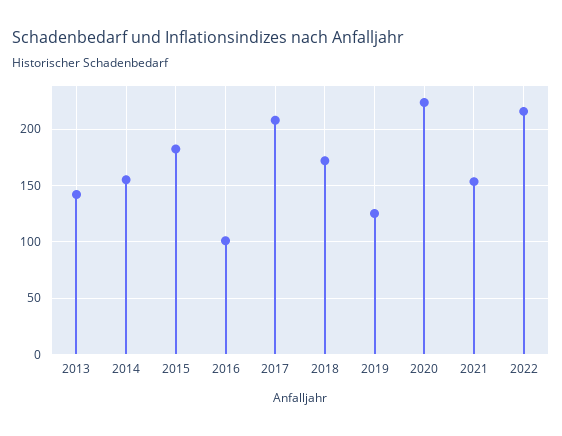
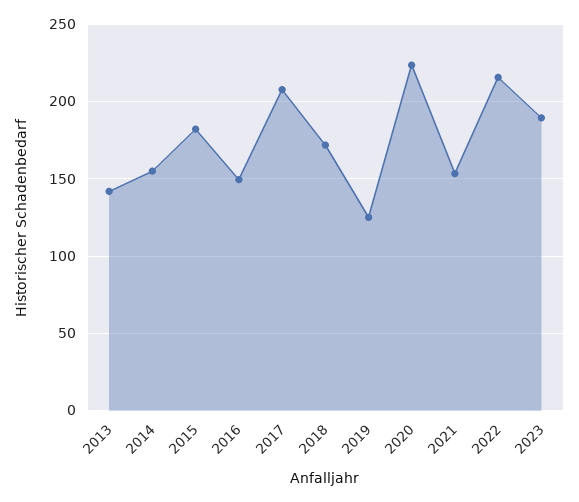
2016: 100 -> 150
2023: none -> 190

